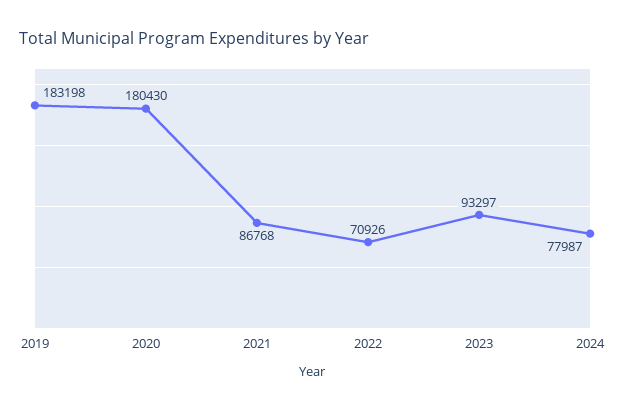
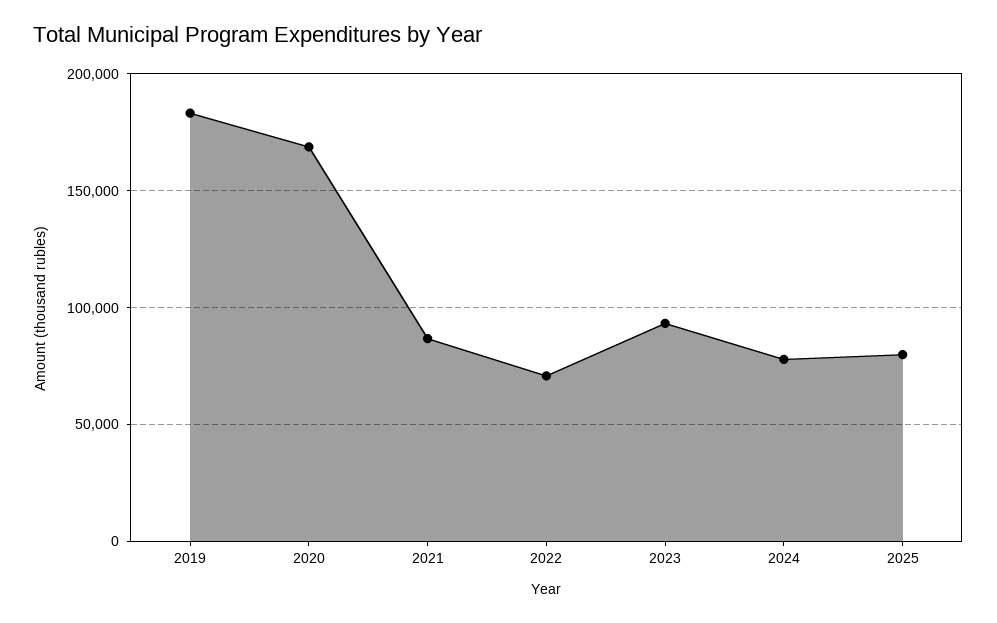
2020: 180430 -> 170000
2025: none -> 80000

